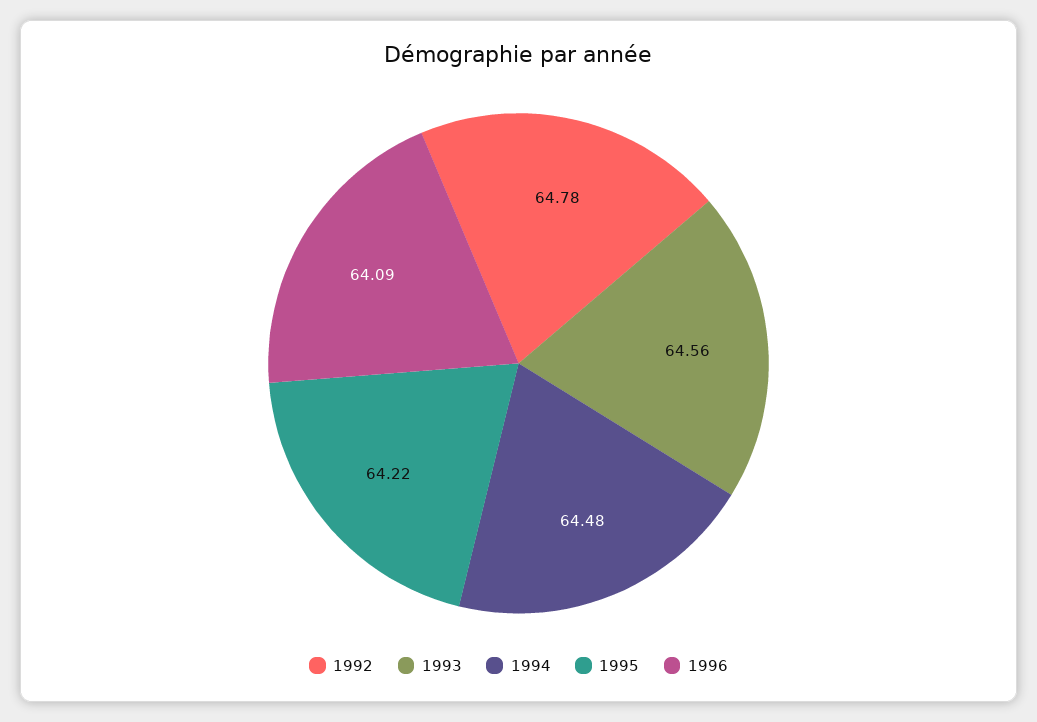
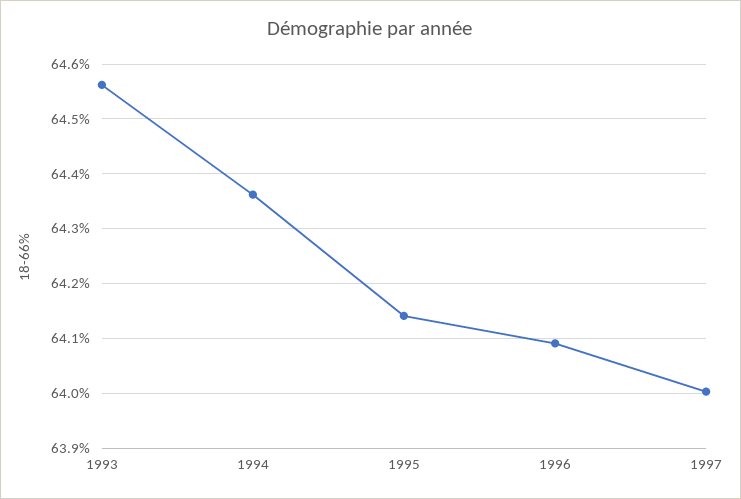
1992: 64.78 -> none
1994: 64.48 -> 64.36
1995: 64.22 -> 64.14
1997: none -> 64

